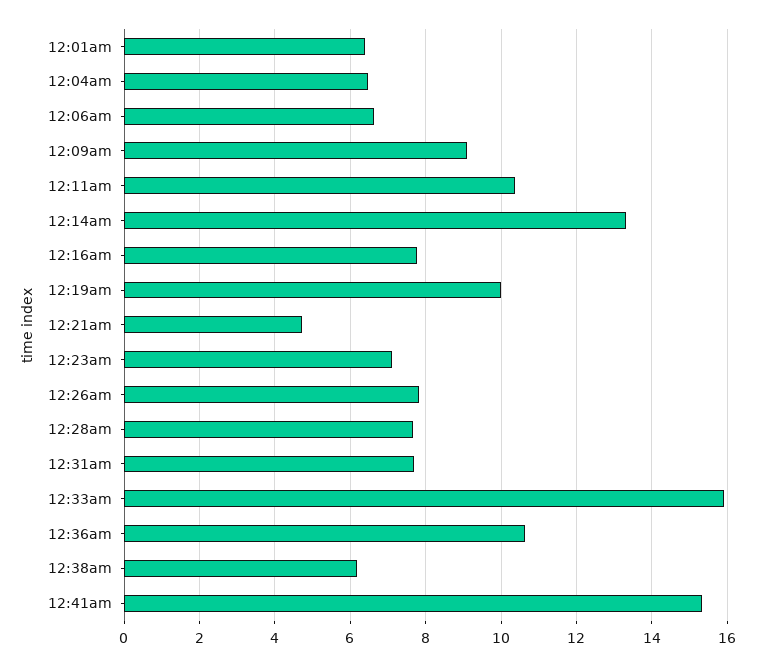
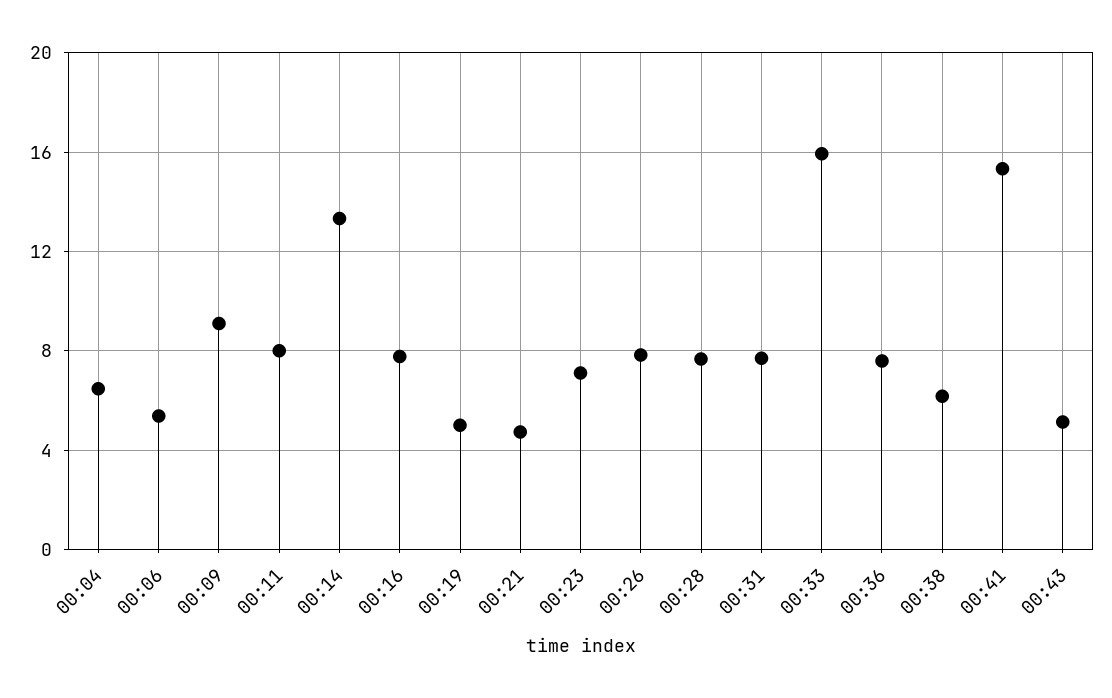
12:01am: 6.4 -> none
12:06am: 6.6 -> 5.5
12:11am: 10.4 -> 8
12:19am: 10 -> 5
12:36am: 10.6 -> 7.5
00:43: none -> 5

